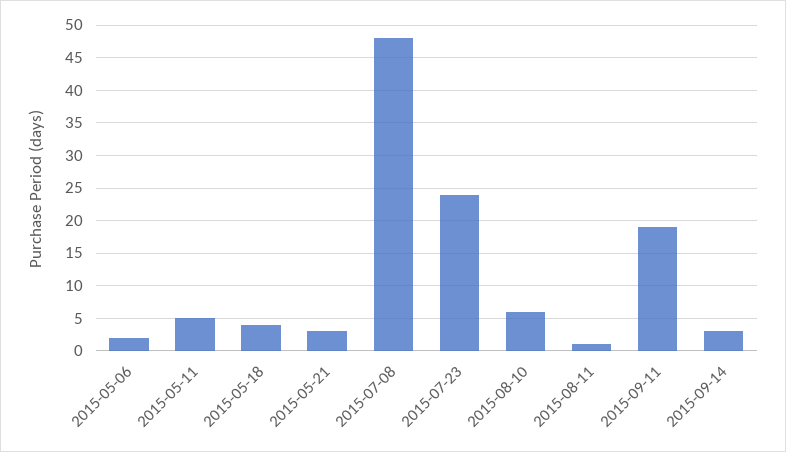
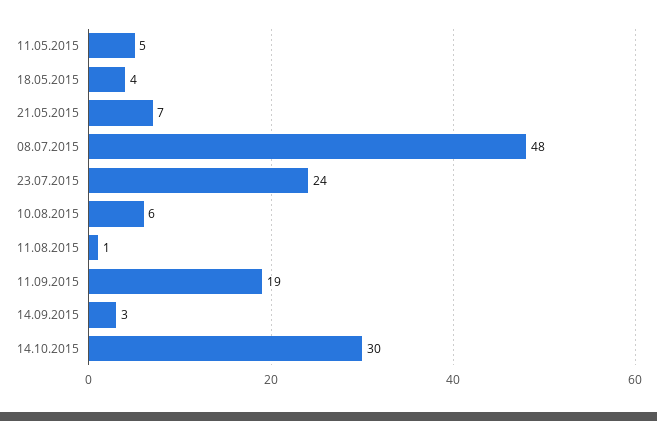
2015-05-06: 2 -> none
2015-05-21: 3 -> 7
14.10.2015: none -> 30

